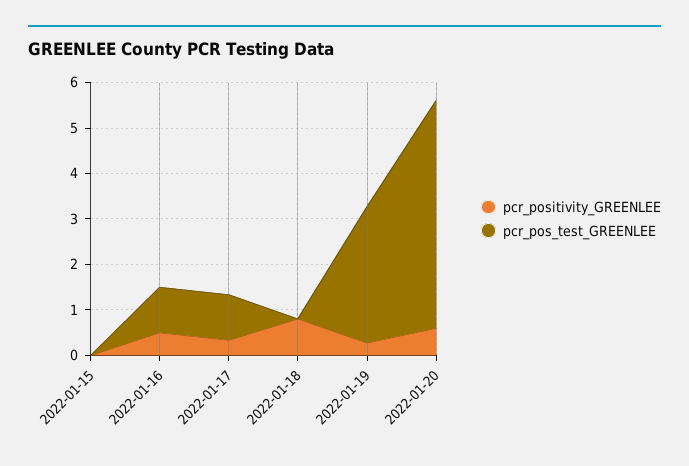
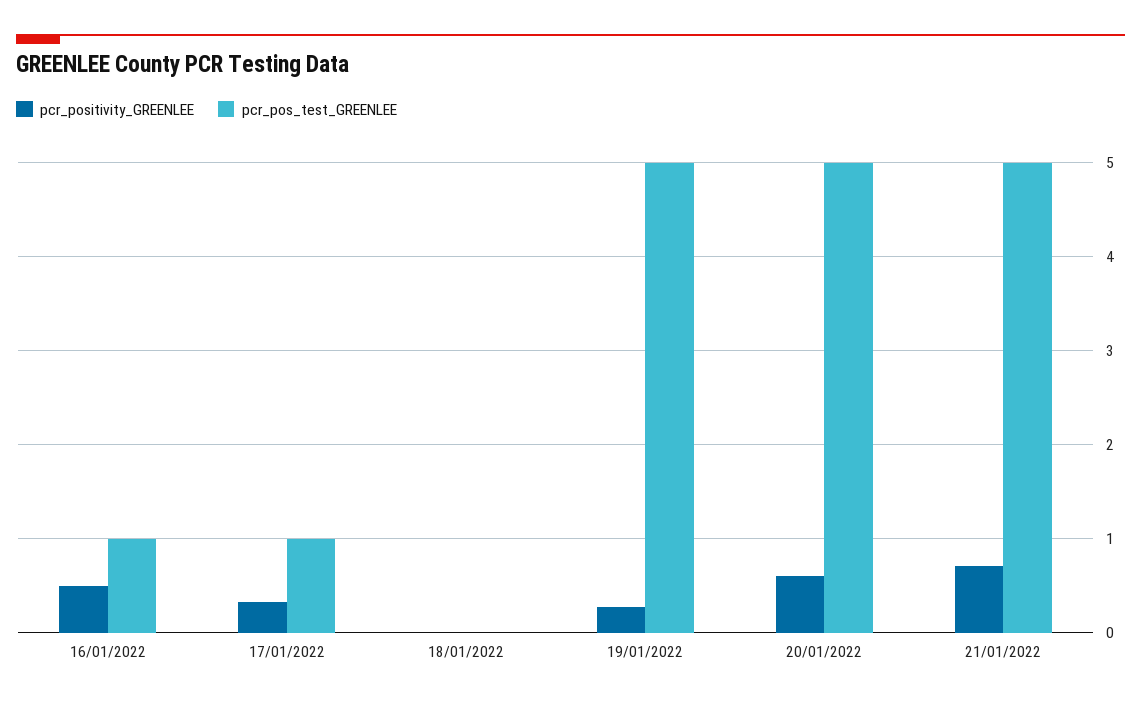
pcr_positivity_GREENLEE, 2022-01-15: 0 -> none
pcr_pos_test_GREENLEE, 2022-01-15: 0 -> none
pcr_positivity_GREENLEE, 2022-01-18: 0.8 -> 0
pcr_pos_test_GREENLEE, 2022-01-19: 3 -> 5
pcr_positivity_GREENLEE, 21/01/2022: none -> 0.7
pcr_pos_test_GREENLEE, 21/01/2022: none -> 5

